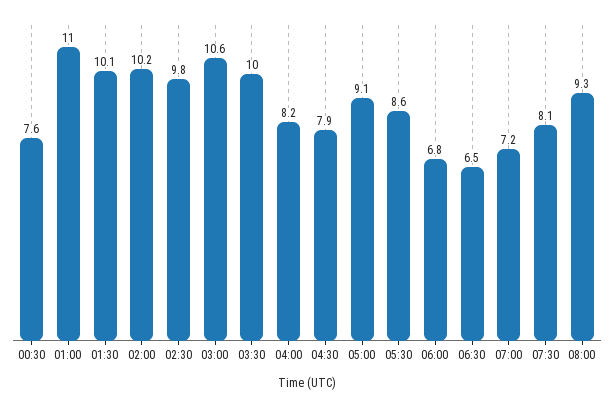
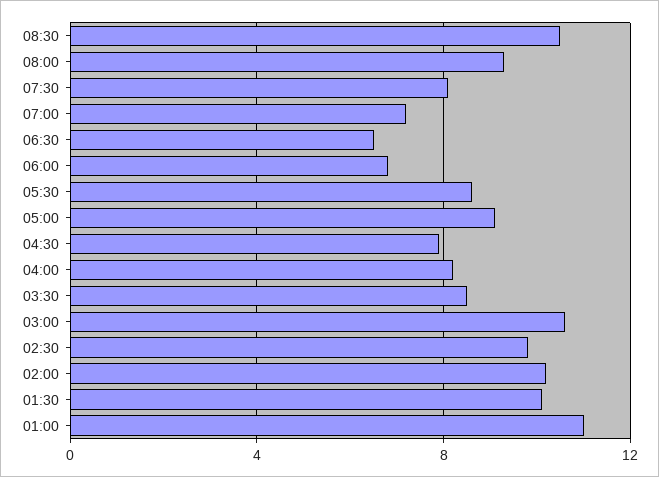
00:30: 7.6 -> none
03:30: 10 -> 8.5
08:30: none -> 10.5

